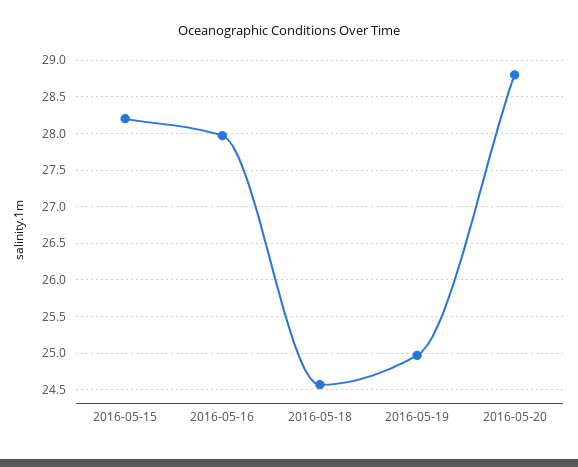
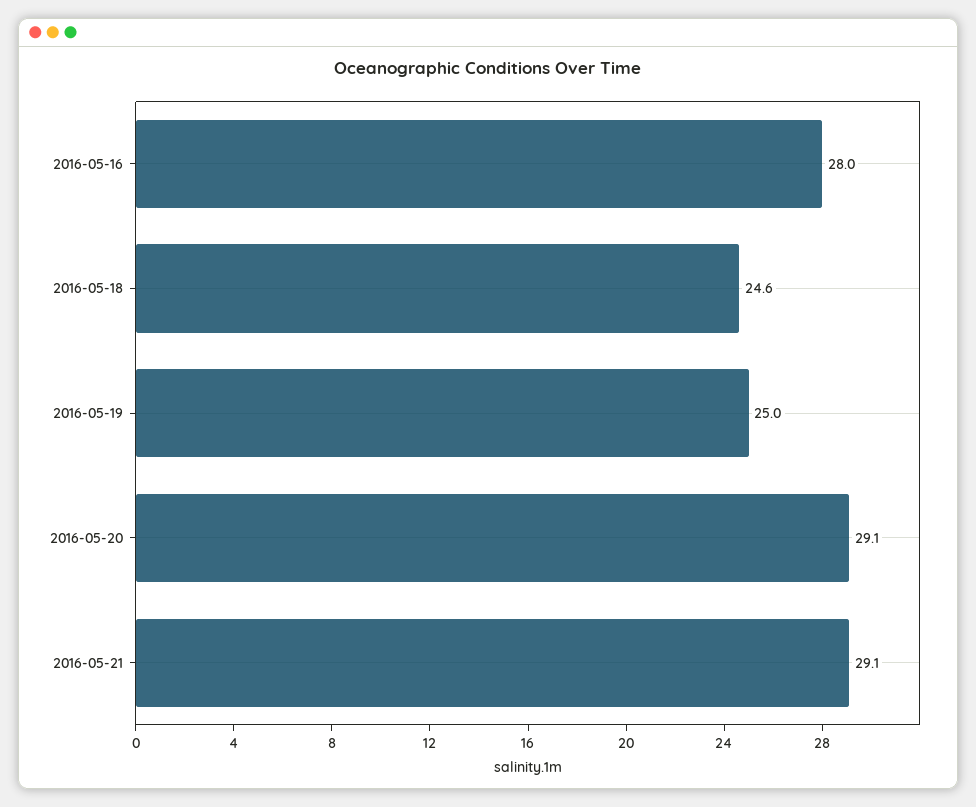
2016-05-15: 28.2 -> none
2016-05-20: 28.8 -> 29.1
2016-05-21: none -> 29.1

